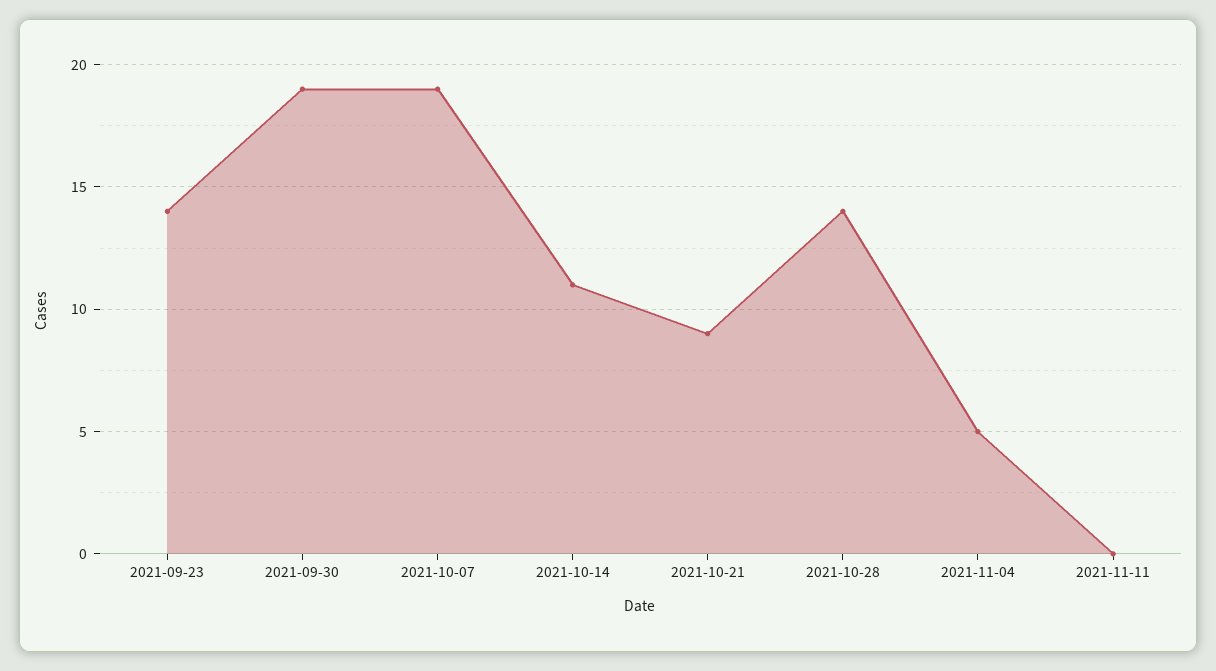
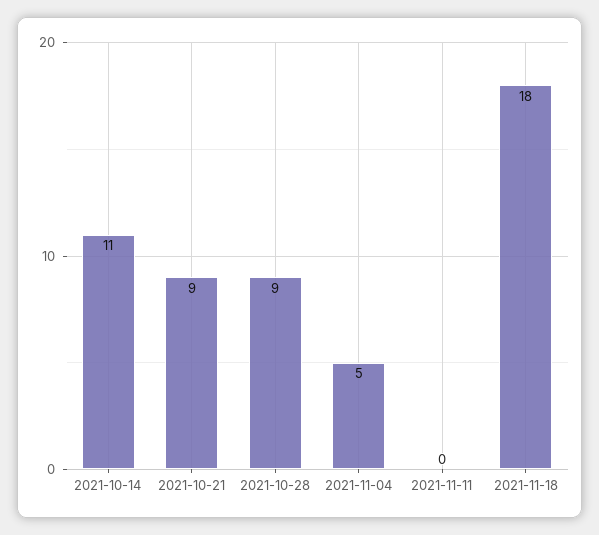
2021-09-23: 14 -> none
2021-09-30: 19 -> none
2021-10-07: 19 -> none
2021-10-28: 14 -> 9
2021-11-18: none -> 18

